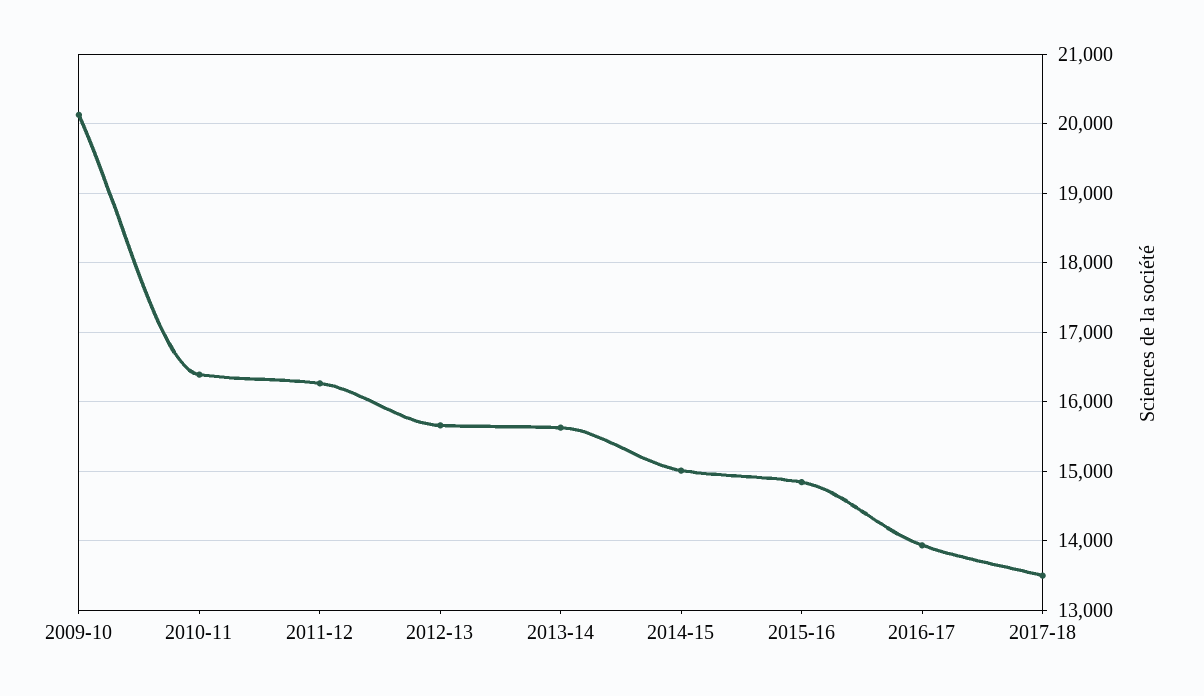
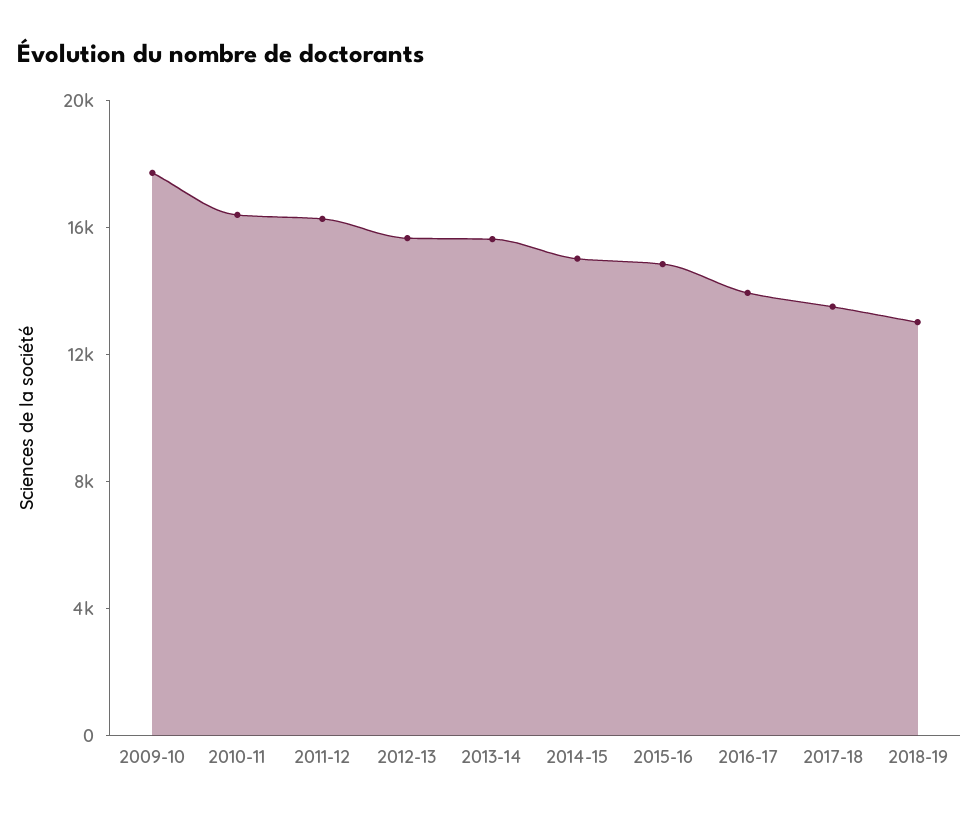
2009-10: 20100 -> 18000
2018-19: none -> 13000

